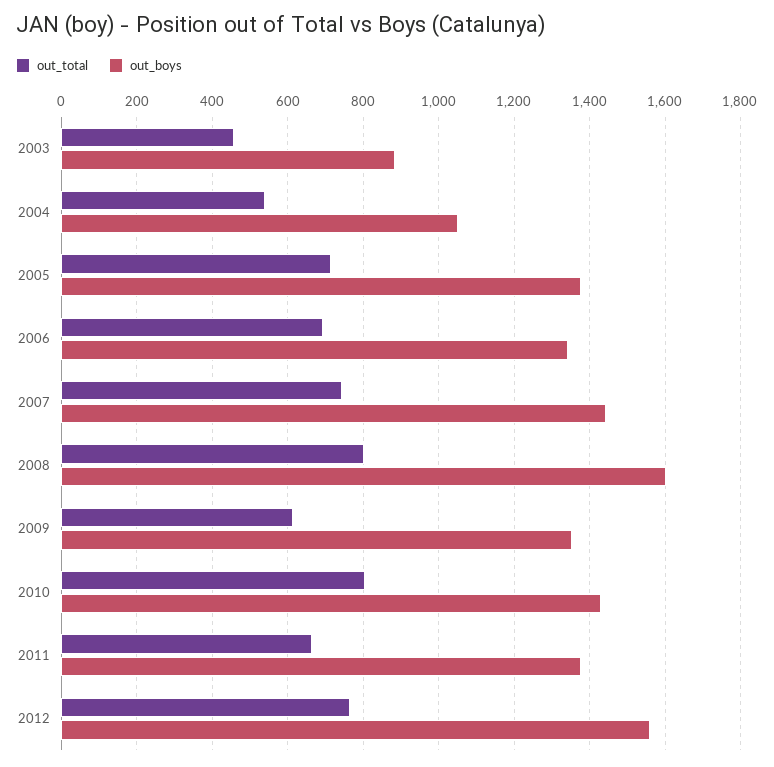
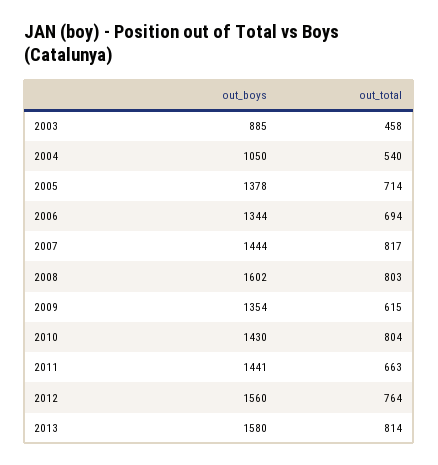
out_total, 2007: 740 -> 817
out_boys, 2011: 1380 -> 1441
out_boys, 2013: none -> 1580
out_total, 2013: none -> 814

